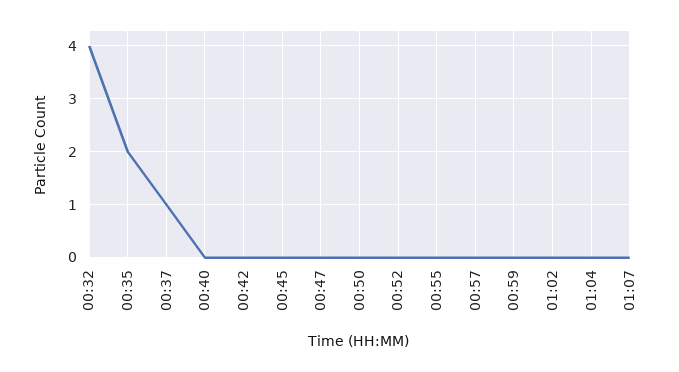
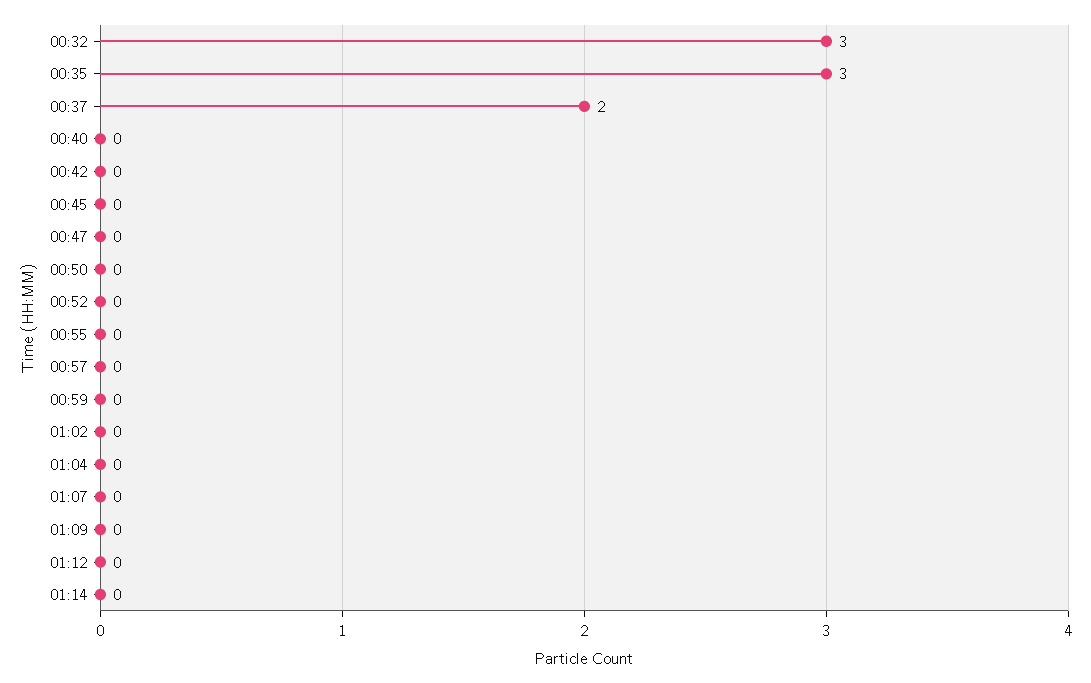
00:32: 4 -> 3
00:35: 2 -> 3
00:37: 1 -> 2
01:09: none -> 0
01:12: none -> 0
01:14: none -> 0

